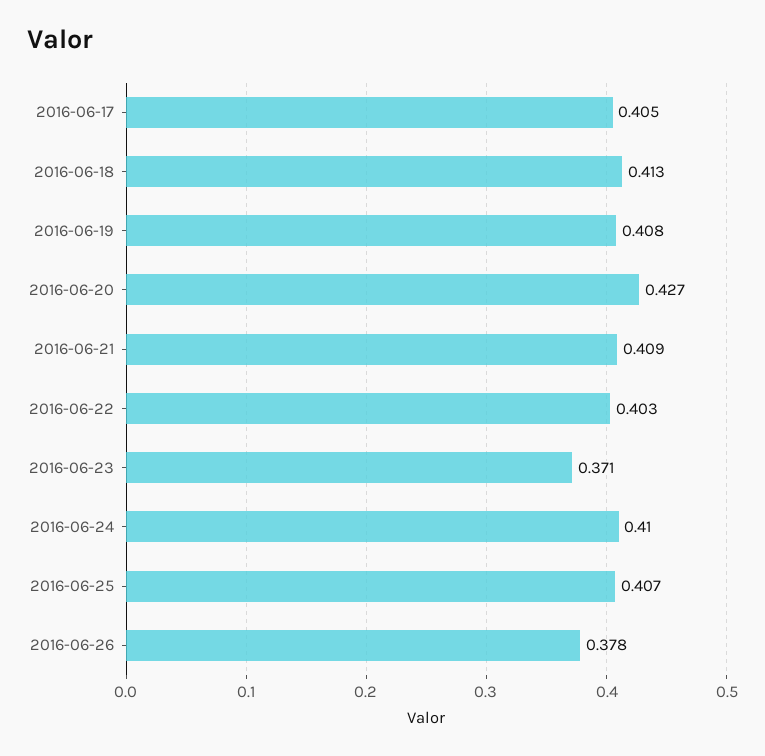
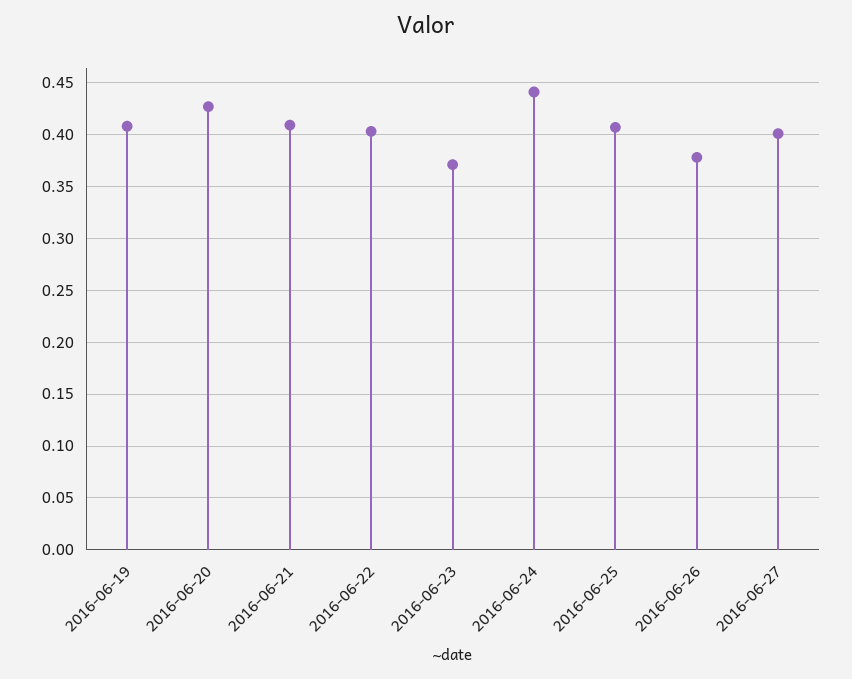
2016-06-17: 0.405 -> none
2016-06-18: 0.413 -> none
2016-06-24: 0.41 -> 0.44
2016-06-27: none -> 0.4

